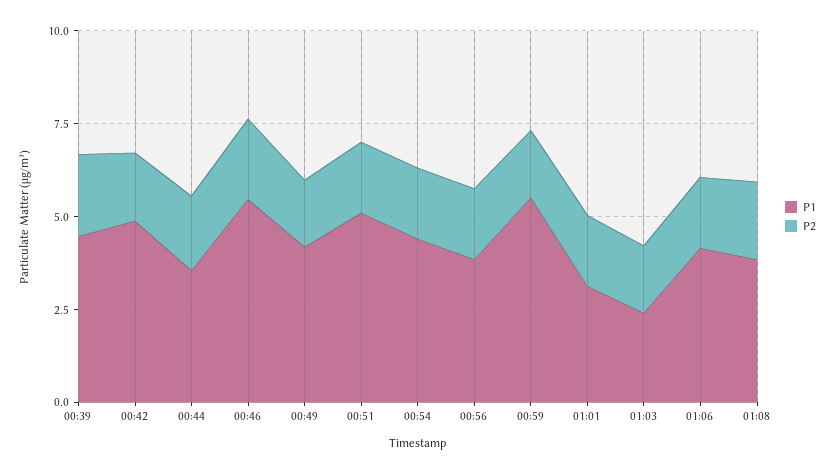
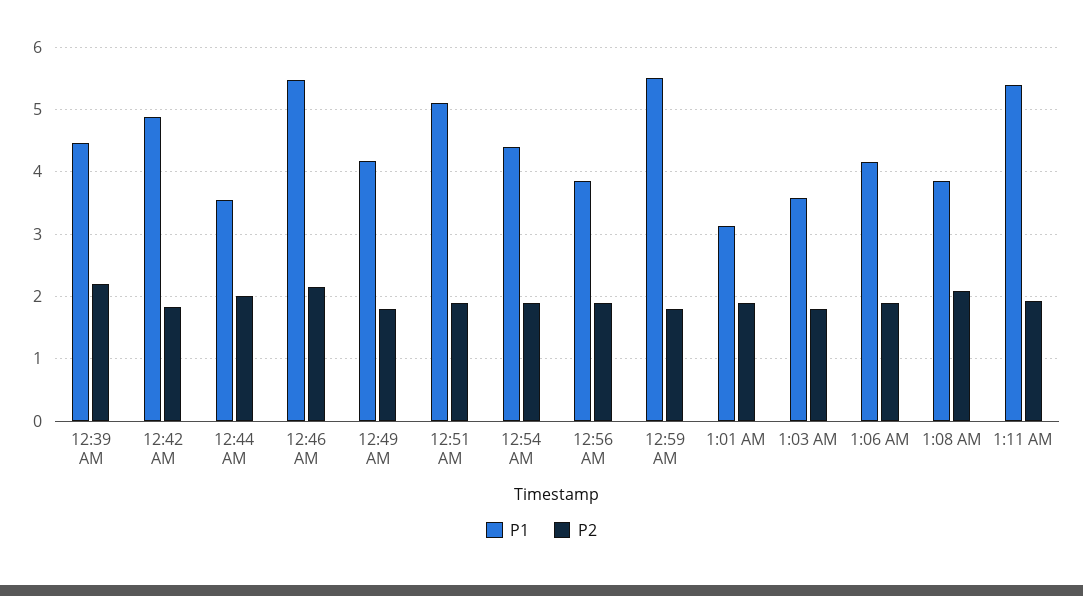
P1, 01:03: 2.5 -> 3.6
P1, 1:11 AM: none -> 5.4
P2, 1:11 AM: none -> 1.9

